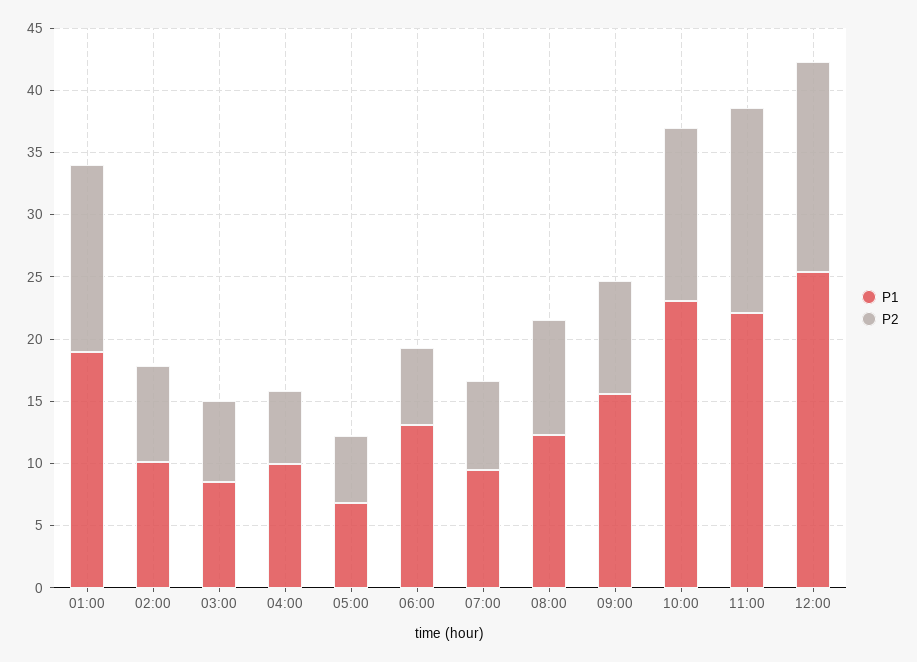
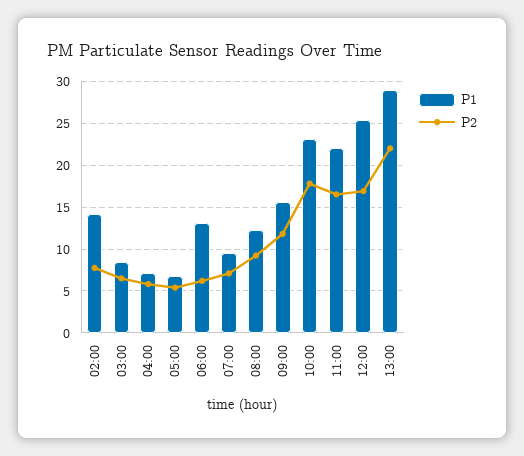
P1, 01:00: 19 -> none
P2, 01:00: 15 -> none
P1, 02:00: 10 -> 14
P1, 04:00: 10 -> 7
P2, 09:00: 9 -> 12
P2, 10:00: 14 -> 18
P1, 13:00: none -> 29
P2, 13:00: none -> 22

